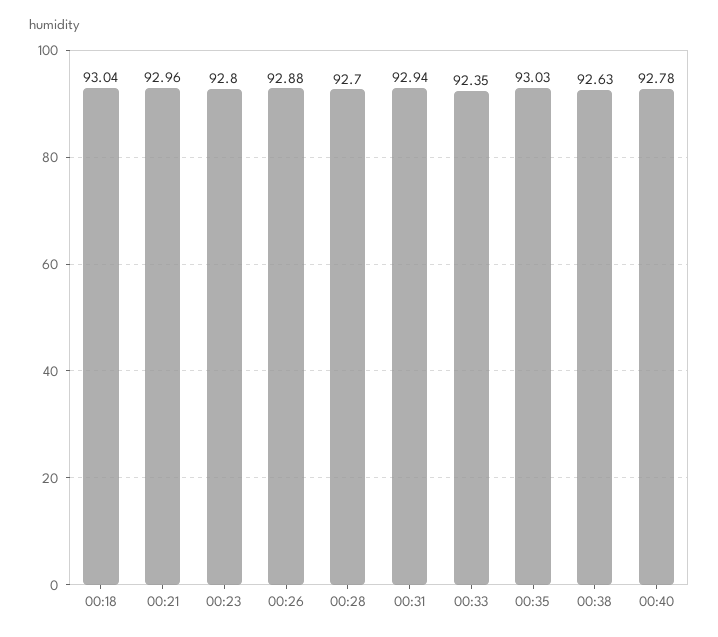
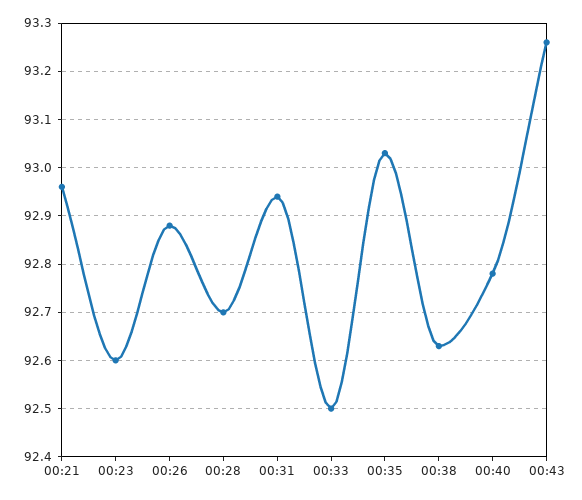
00:18: 93.04 -> none
00:23: 92.8 -> 92.6
00:33: 92.35 -> 92.5
00:43: none -> 93.25

